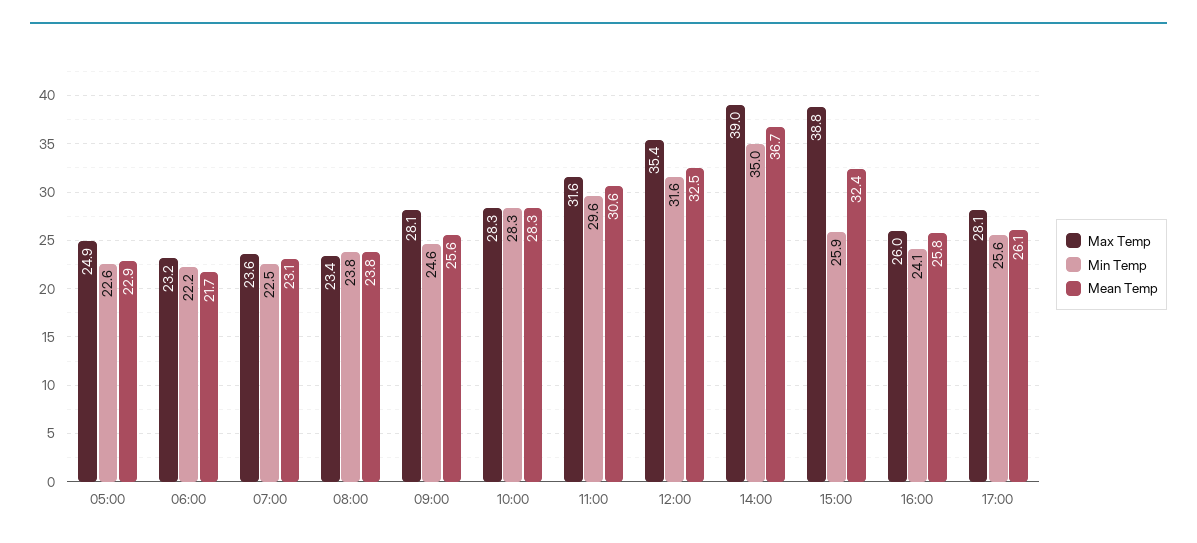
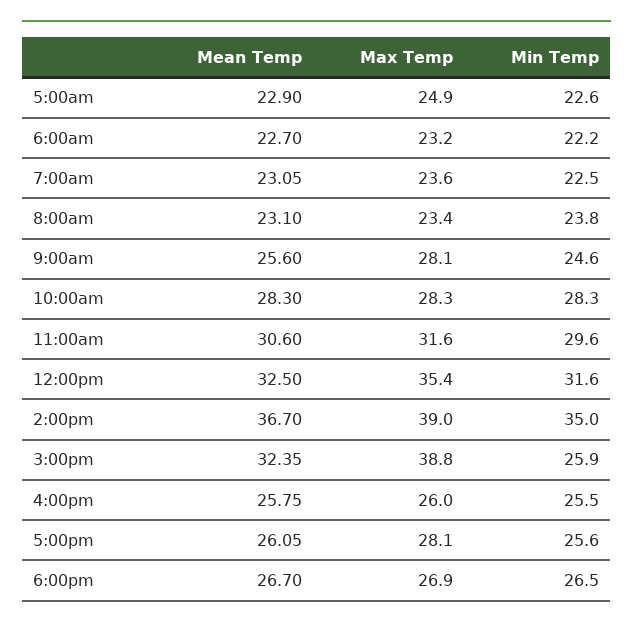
Mean Temp, 06:00: 21.7 -> 22.7
Mean Temp, 08:00: 23.8 -> 23.1
Min Temp, 16:00: 24.1 -> 25.5
Mean Temp, 6:00pm: none -> 26.7
Max Temp, 6:00pm: none -> 26.9
Min Temp, 6:00pm: none -> 26.5

